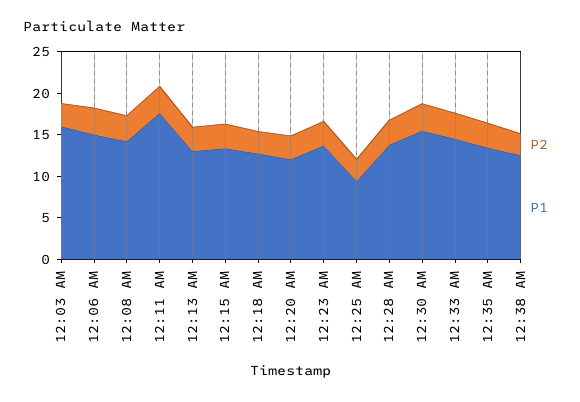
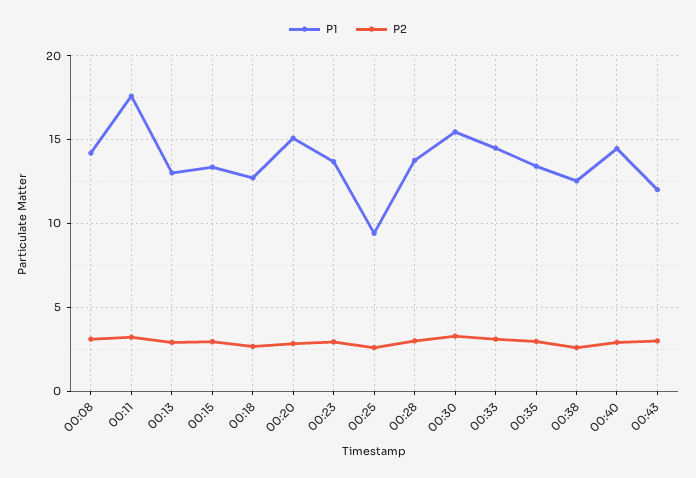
P2, 12:03 AM: 3 -> none
P1, 12:03 AM: 16 -> none
P2, 12:06 AM: 3 -> none
P1, 12:06 AM: 15 -> none
P1, 12:20 AM: 12 -> 15
P1, 00:40: none -> 14.5
P2, 00:40: none -> 3
P1, 00:43: none -> 12
P2, 00:43: none -> 3

